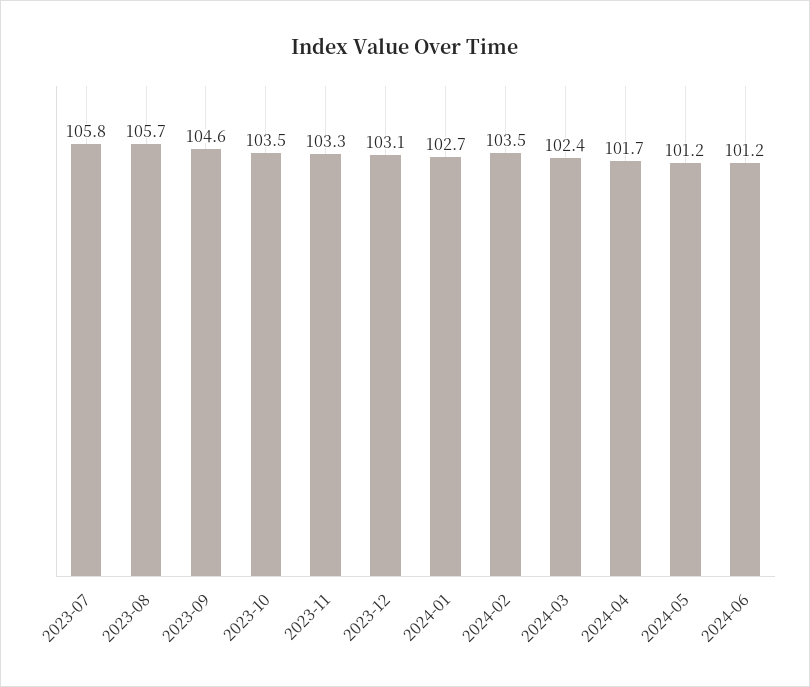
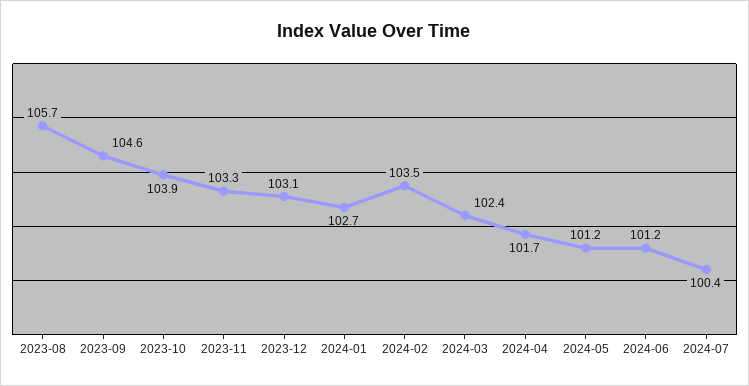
2023-07: 105.8 -> none
2023-10: 103.5 -> 103.9
2024-07: none -> 100.4

